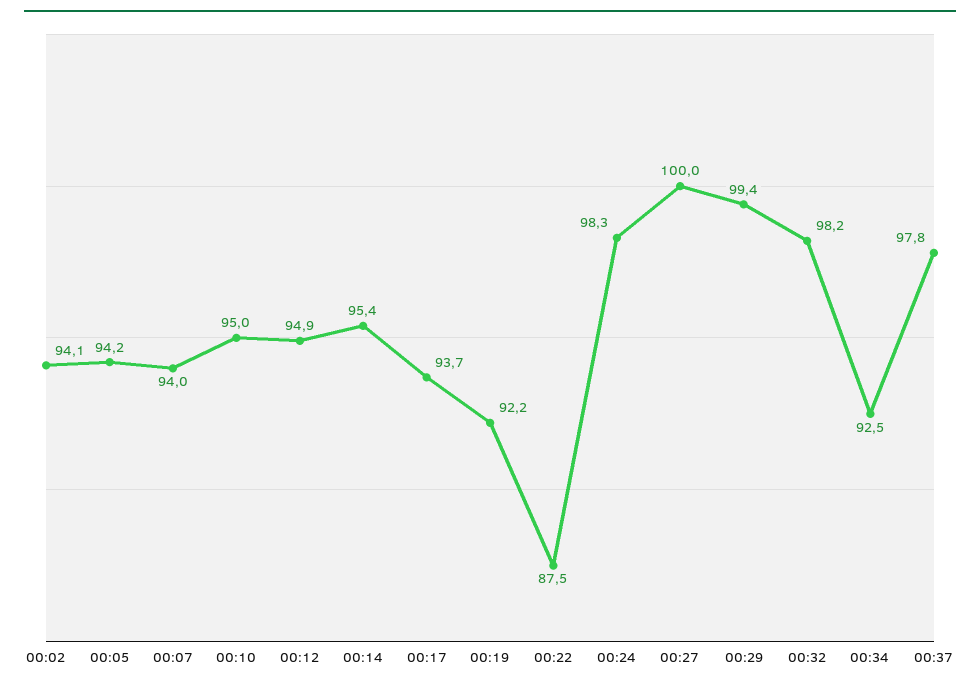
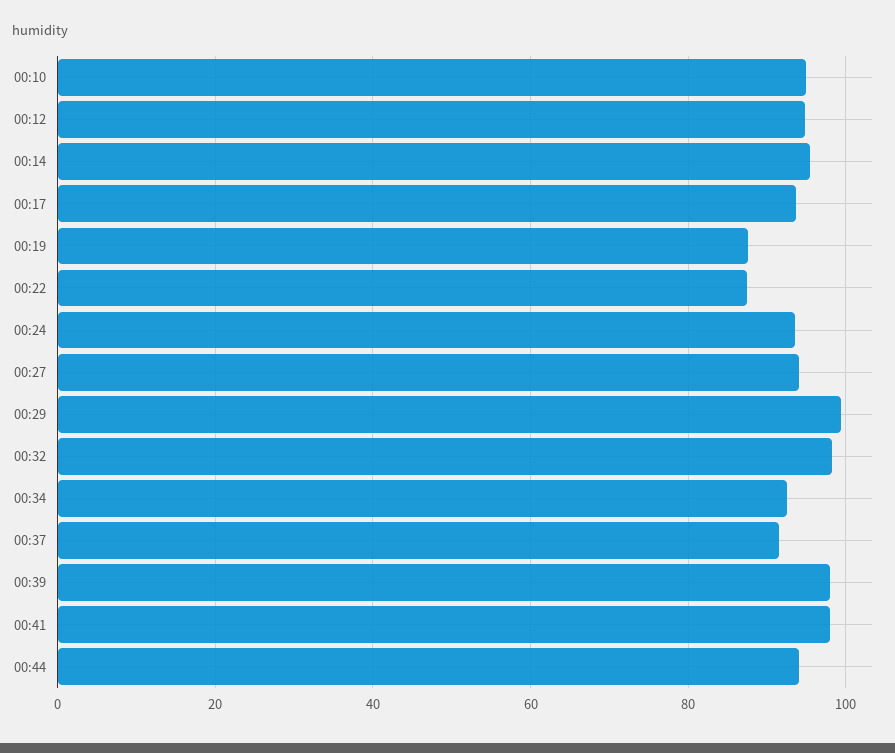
00:02: 94.1 -> none
00:05: 94.2 -> none
00:07: 94 -> none
00:19: 92.2 -> 88
00:24: 98.3 -> 94
00:27: 100 -> 94
00:37: 97.8 -> 92
00:39: none -> 98
00:41: none -> 98
00:44: none -> 94

